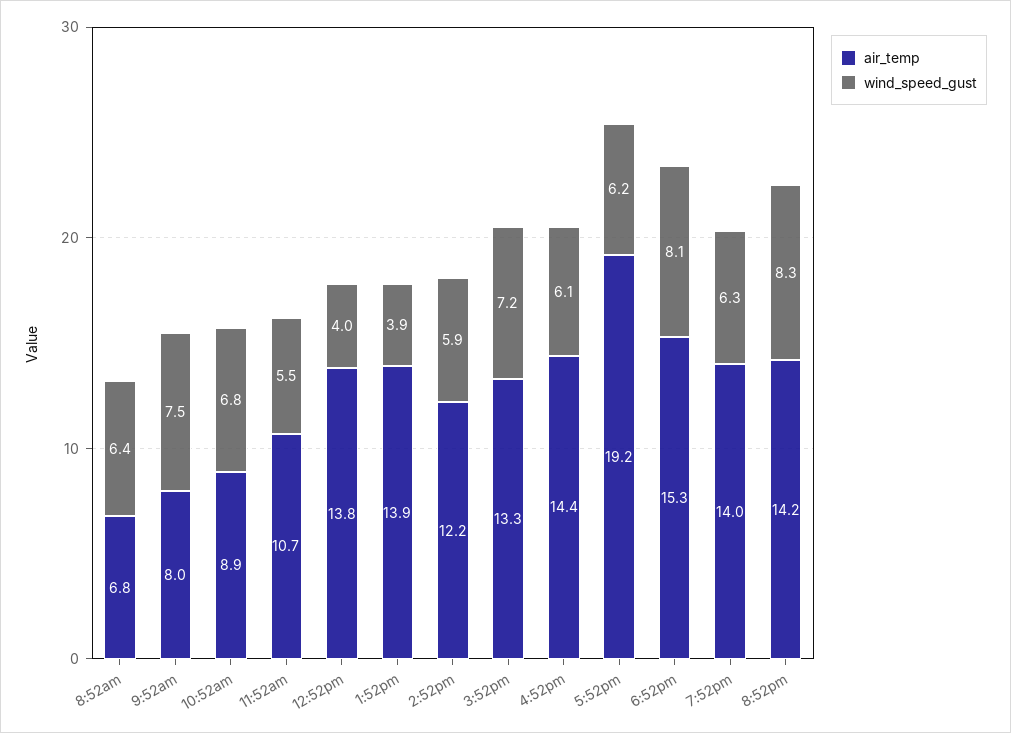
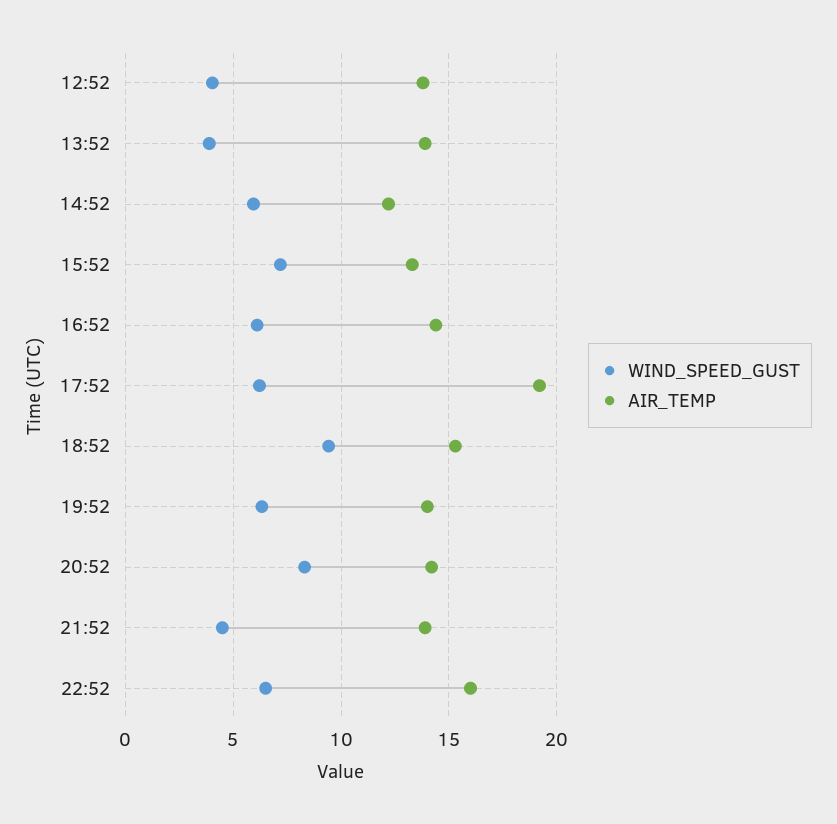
air_temp, 8:52am: 6.8 -> none
wind_speed_gust, 8:52am: 6.4 -> none
air_temp, 9:52am: 8 -> none
wind_speed_gust, 9:52am: 7.5 -> none
air_temp, 10:52am: 8.9 -> none
wind_speed_gust, 10:52am: 6.8 -> none
air_temp, 11:52am: 10.7 -> none
wind_speed_gust, 11:52am: 5.5 -> none
wind_speed_gust, 6:52pm: 8.1 -> 9.5
wind_speed_gust, 21:52: none -> 4.5
air_temp, 21:52: none -> 14
wind_speed_gust, 22:52: none -> 6.5
air_temp, 22:52: none -> 16

